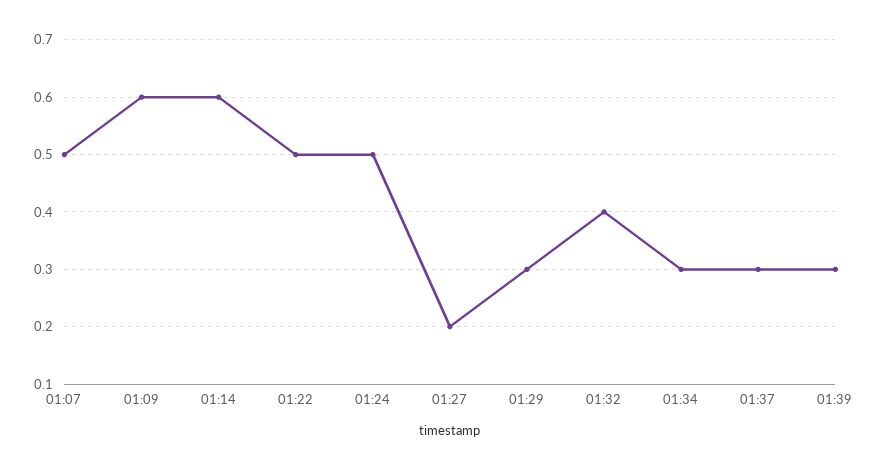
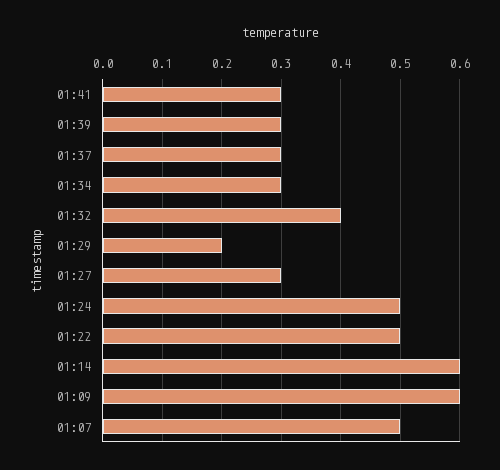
01:27: 0.2 -> 0.3
01:29: 0.3 -> 0.2
01:41: none -> 0.3

